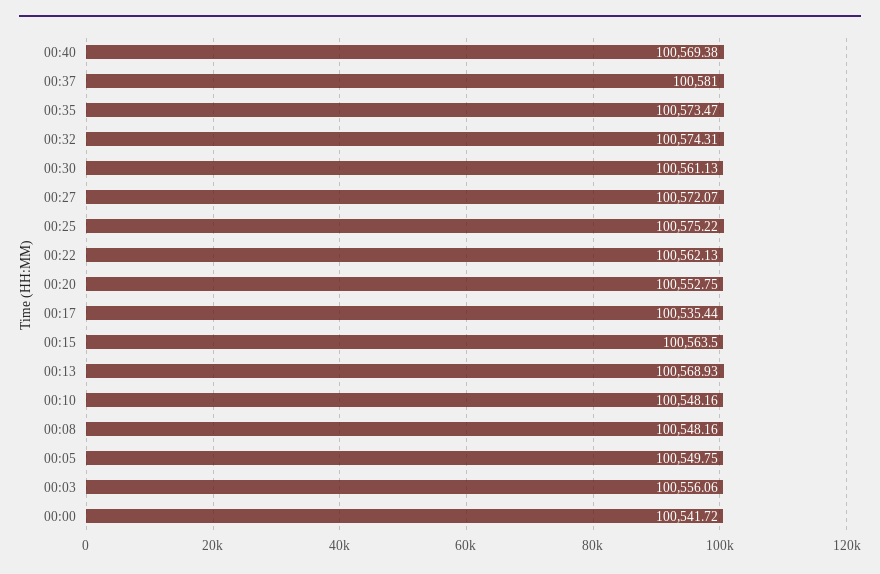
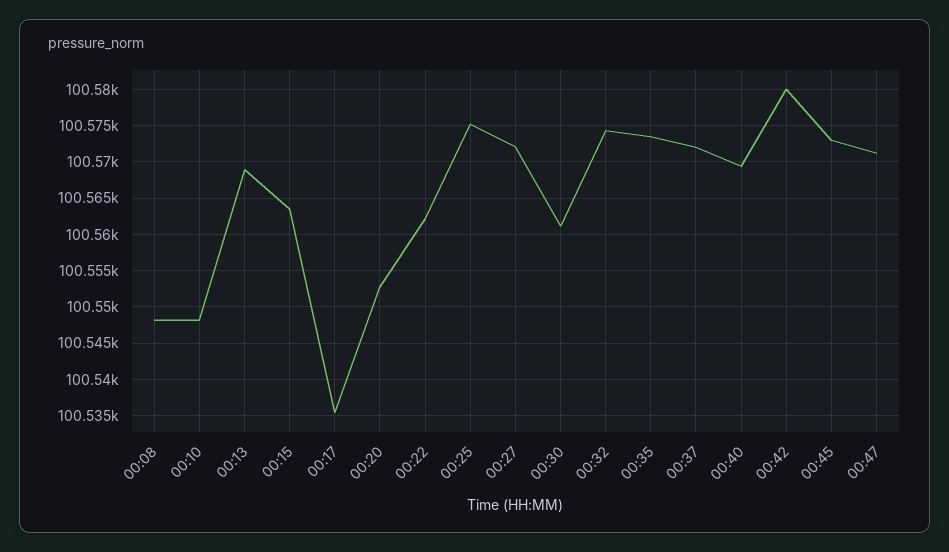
00:37: 100581 -> 100572
00:05: 100549.75 -> none
00:03: 100556.06 -> none
00:00: 100541.72 -> none
00:42: none -> 100580
00:45: none -> 100573
00:47: none -> 100571

